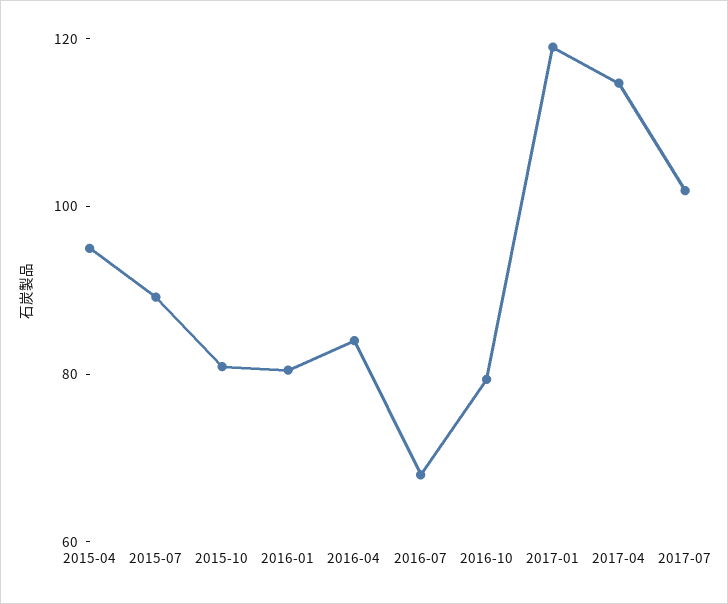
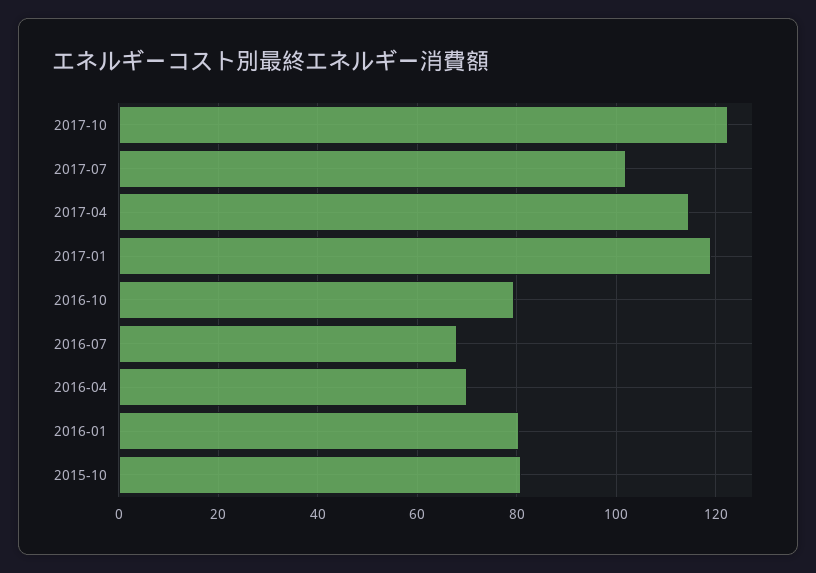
2015-04: 95 -> none
2015-07: 90 -> none
2016-04: 85 -> 70
2017-10: none -> 122

